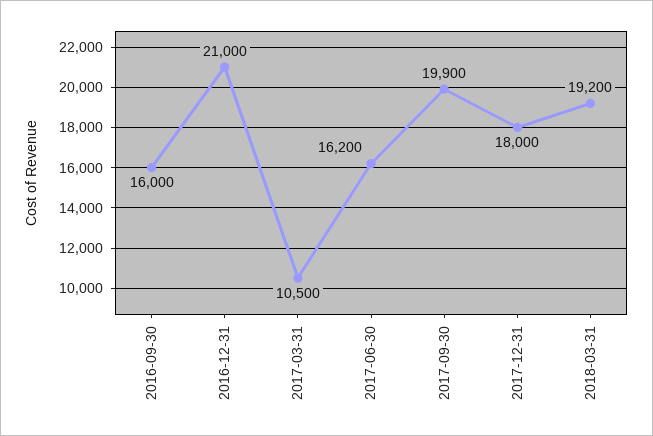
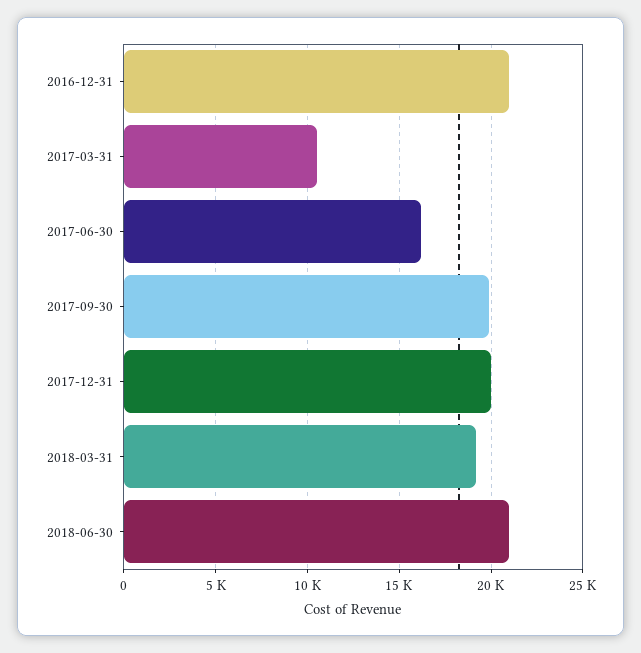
2016-09-30: 16000 -> none
2017-12-31: 18000 -> 20000
2018-06-30: none -> 21000

